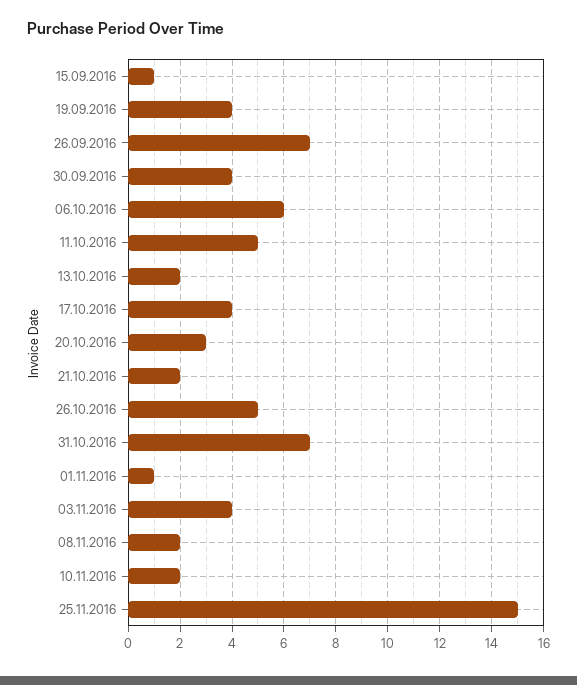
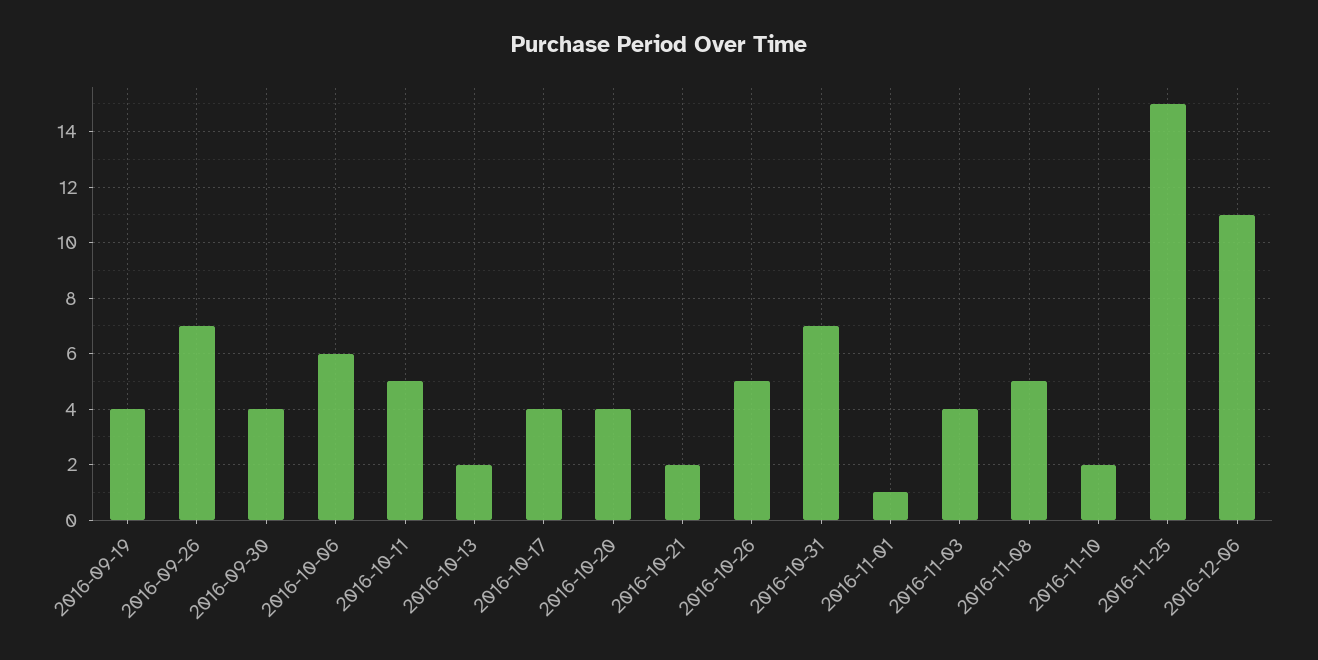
15.09.2016: 1 -> none
20.10.2016: 3 -> 4
08.11.2016: 2 -> 5
2016-12-06: none -> 11

